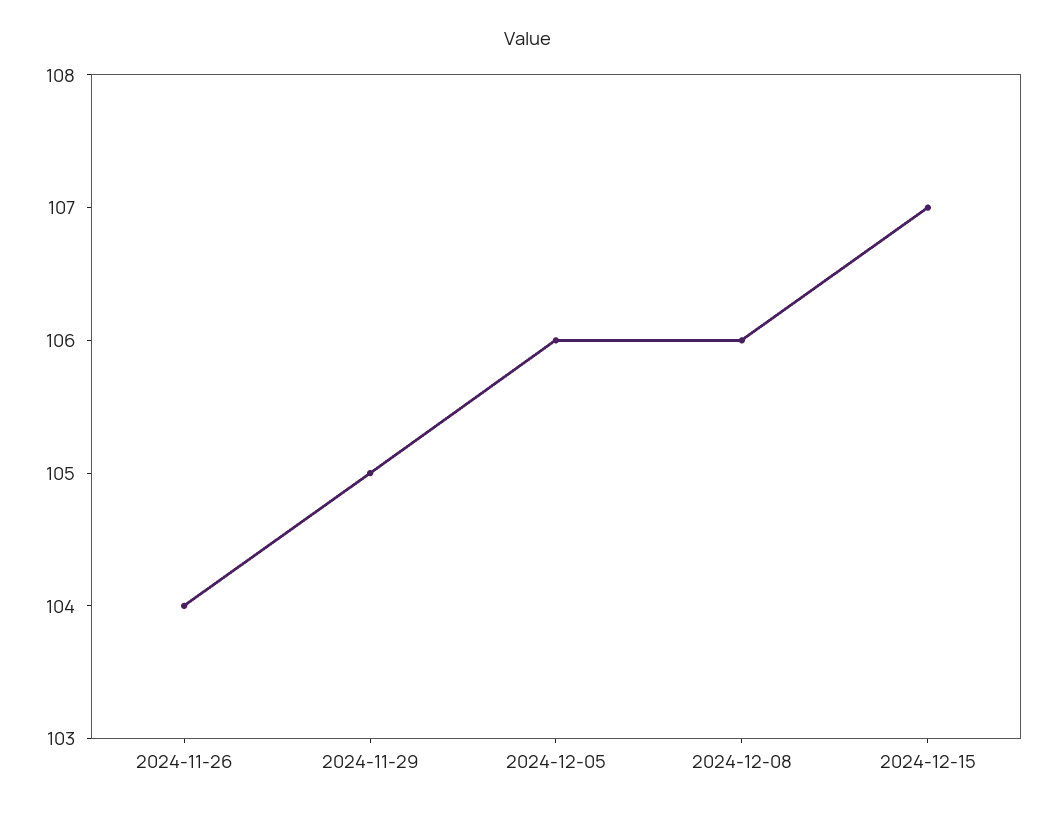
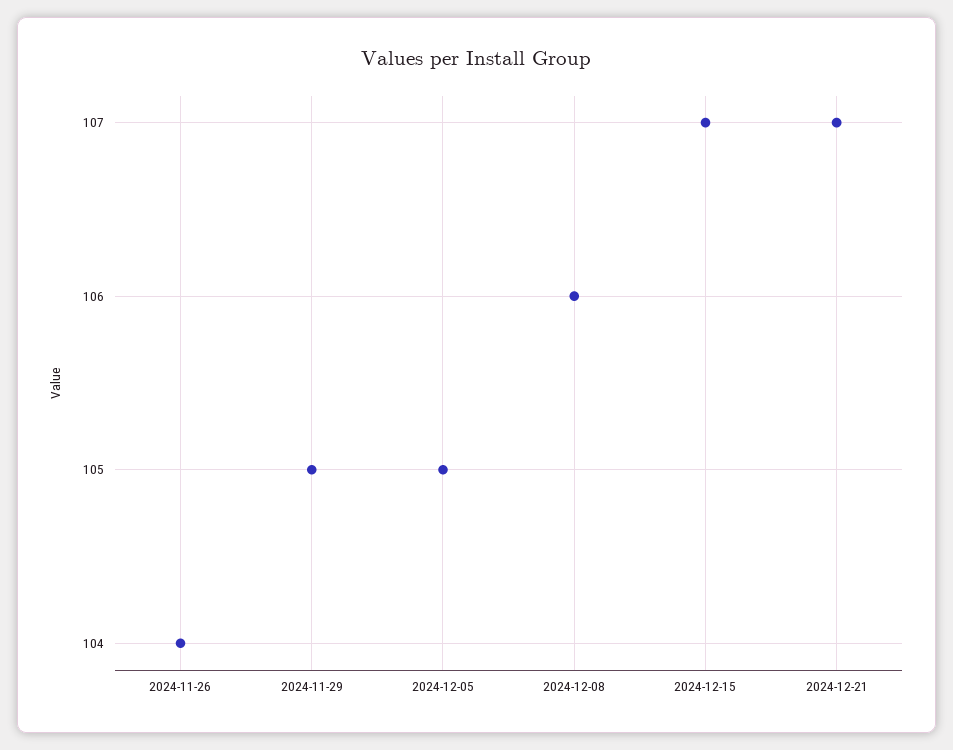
2024-12-05: 106 -> 105
2024-12-21: none -> 107

